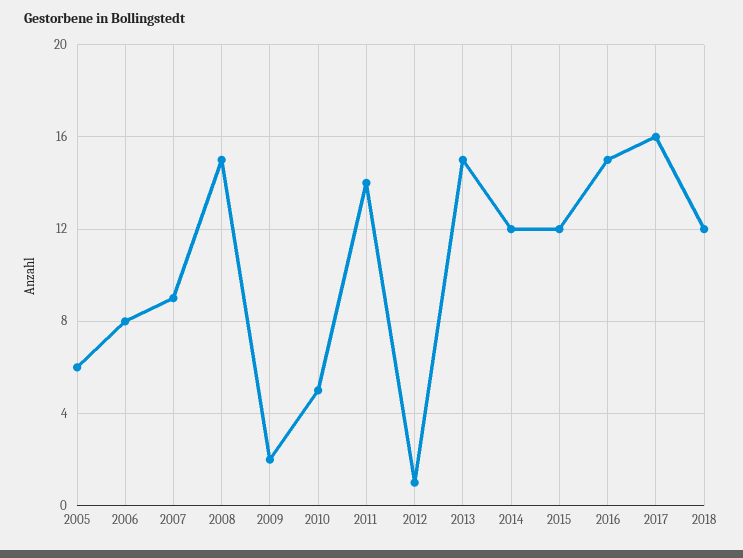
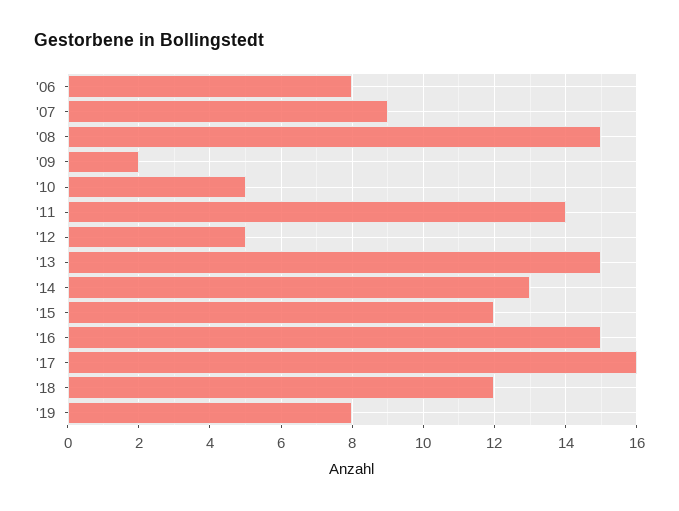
2005: 6 -> none
2012: 1 -> 5
2014: 12 -> 13
'19: none -> 8

